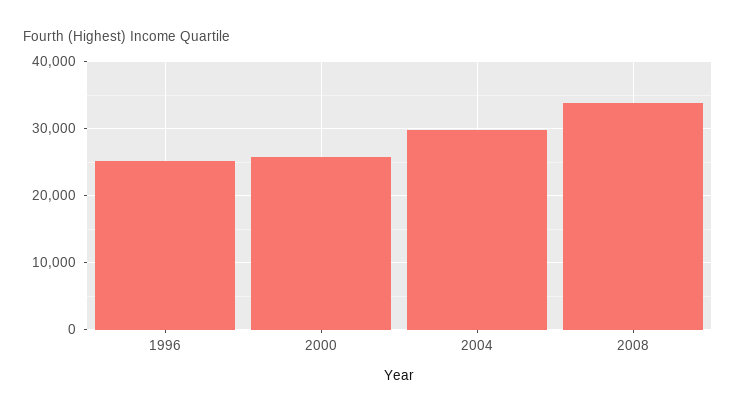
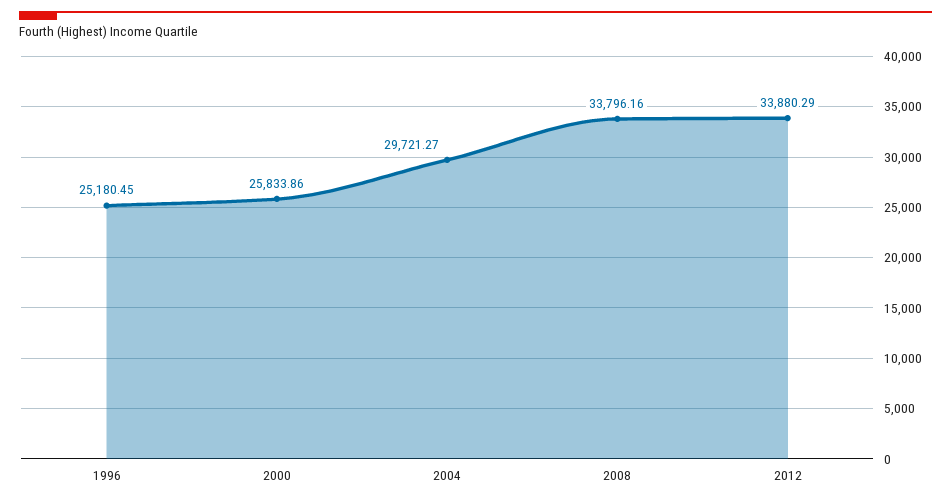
2012: none -> 33880.29

